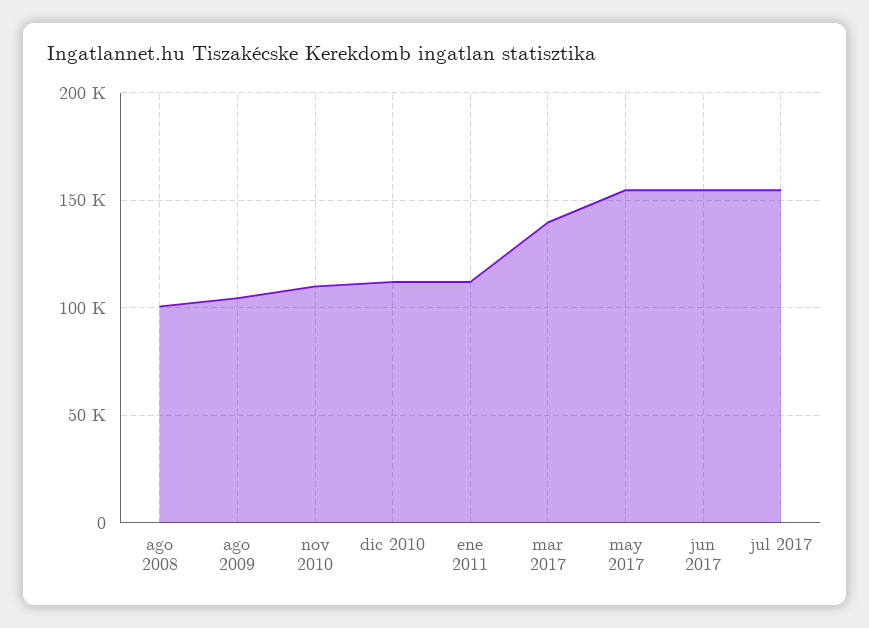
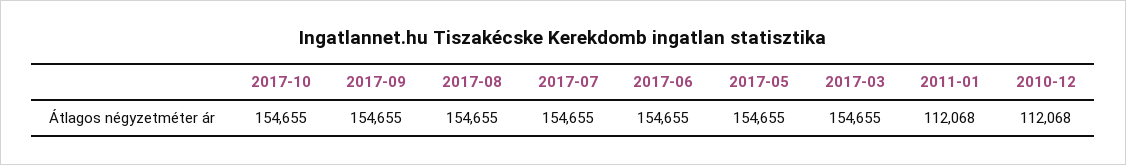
ago 2008: 100000 -> none
ago 2009: 105000 -> none
nov 2010: 110000 -> none
mar 2017: 140000 -> 154655
2017-10: none -> 154655
2017-09: none -> 154655
2017-08: none -> 154655

